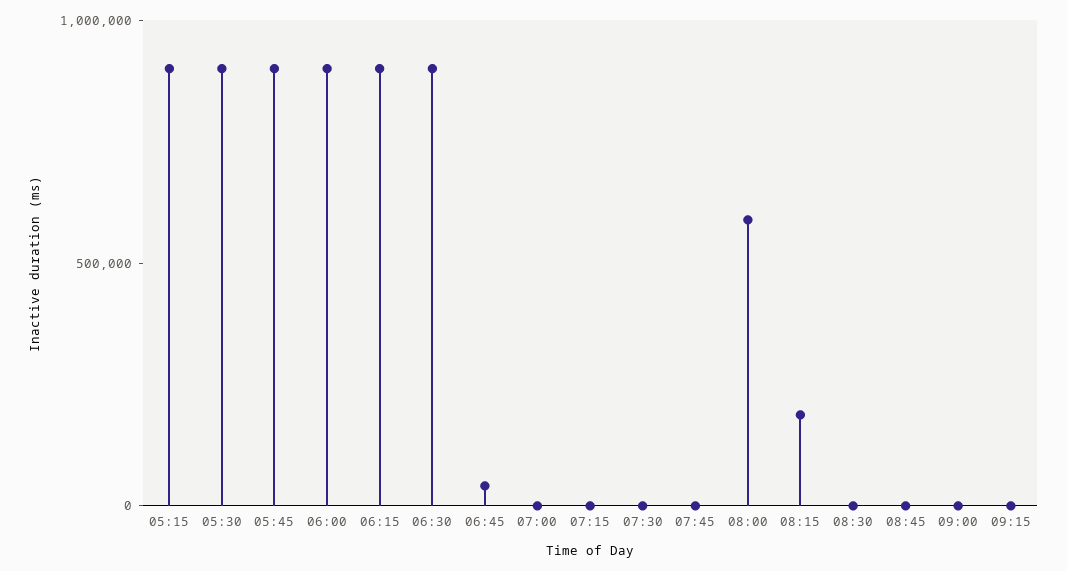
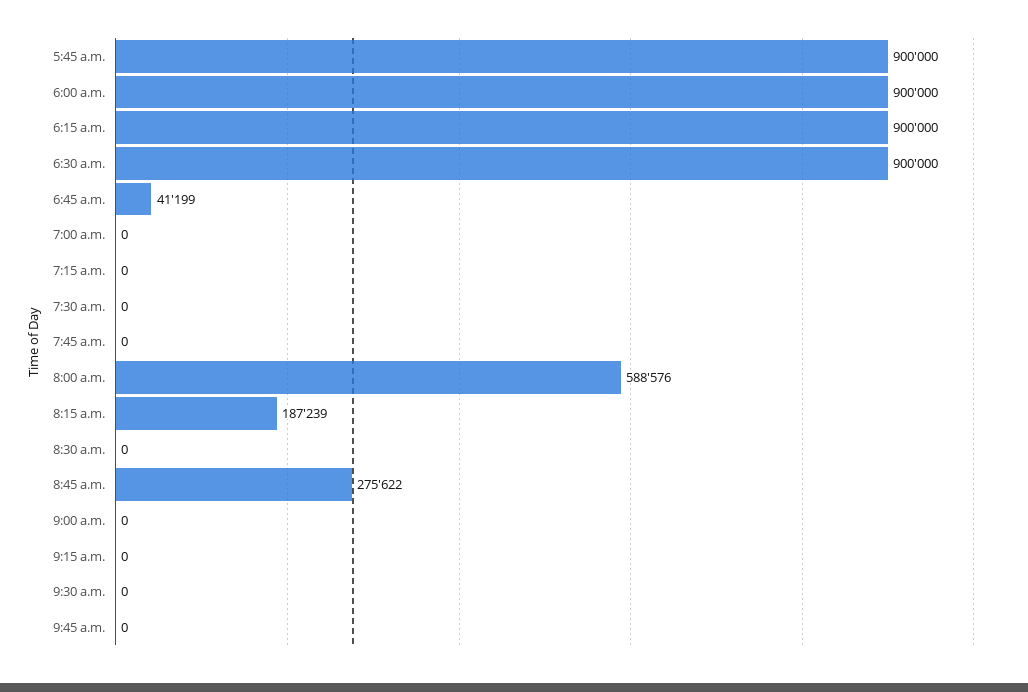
05:15: 900000 -> none
05:30: 900000 -> none
08:45: 0 -> 275622
9:30 a.m.: none -> 0
9:45 a.m.: none -> 0

